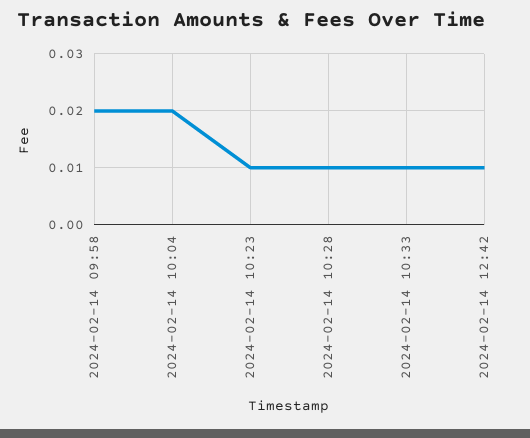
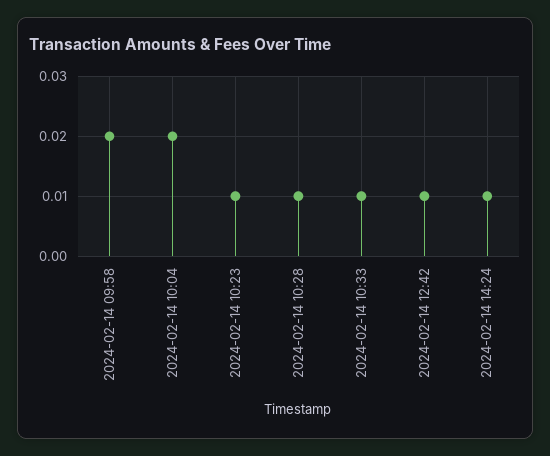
2024-02-14 14:24: none -> 0.01

